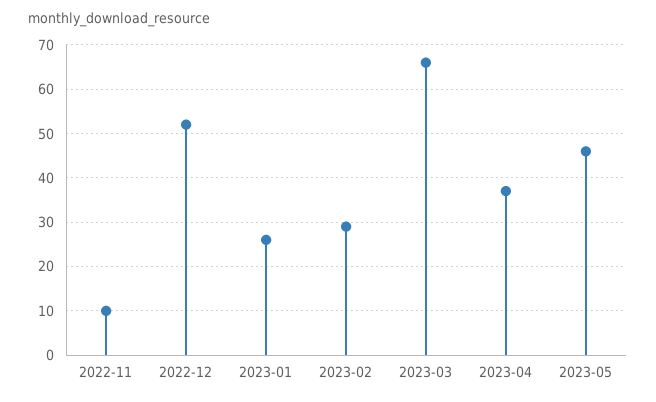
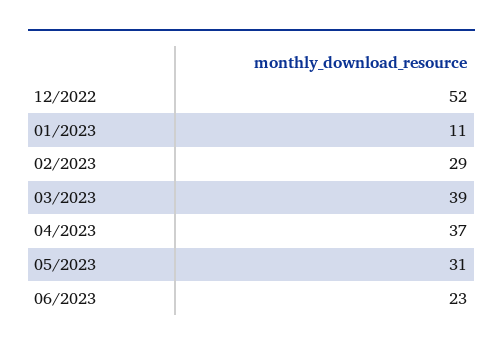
2022-11: 10 -> none
2023-01: 25 -> 11
2023-03: 65 -> 39
2023-05: 45 -> 31
06/2023: none -> 23

